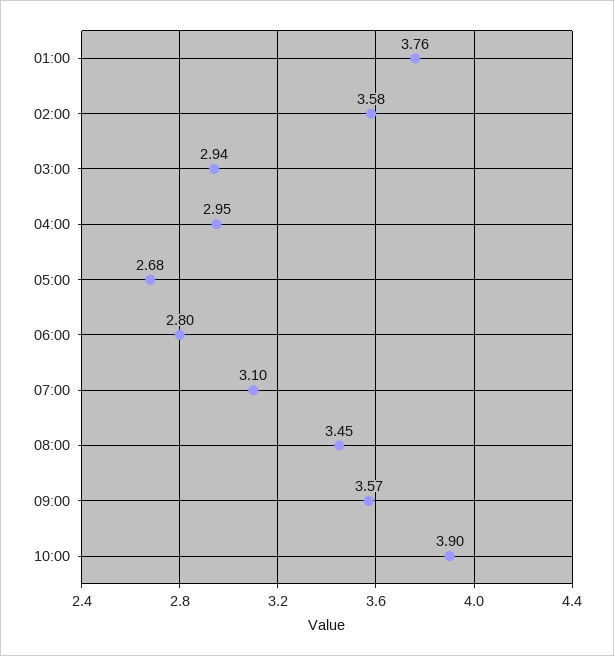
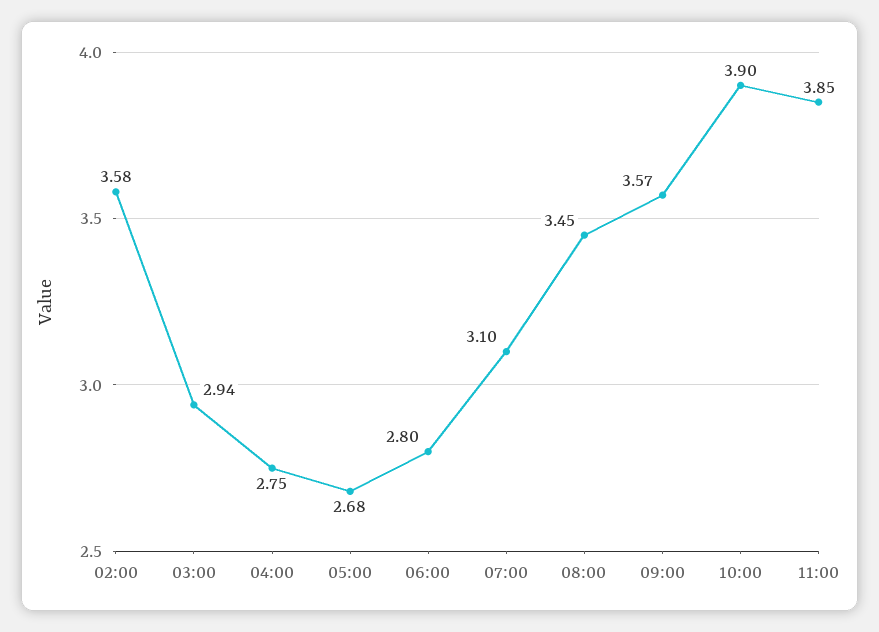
01:00: 3.76 -> none
04:00: 2.95 -> 2.75
11:00: none -> 3.85

